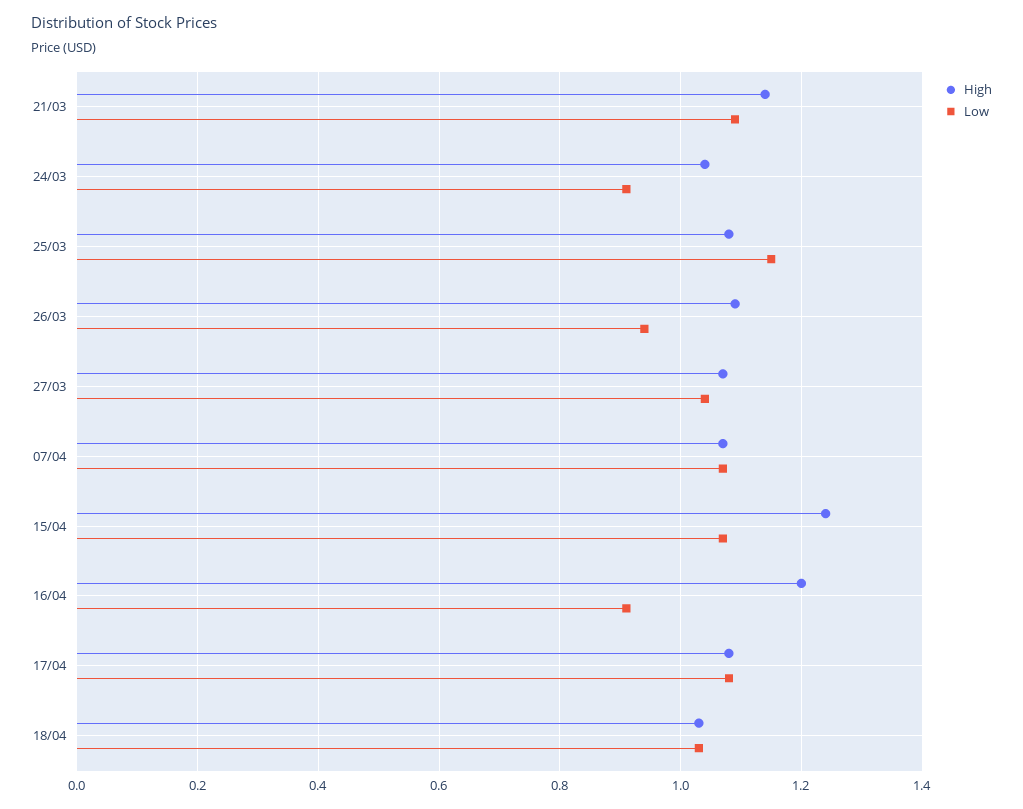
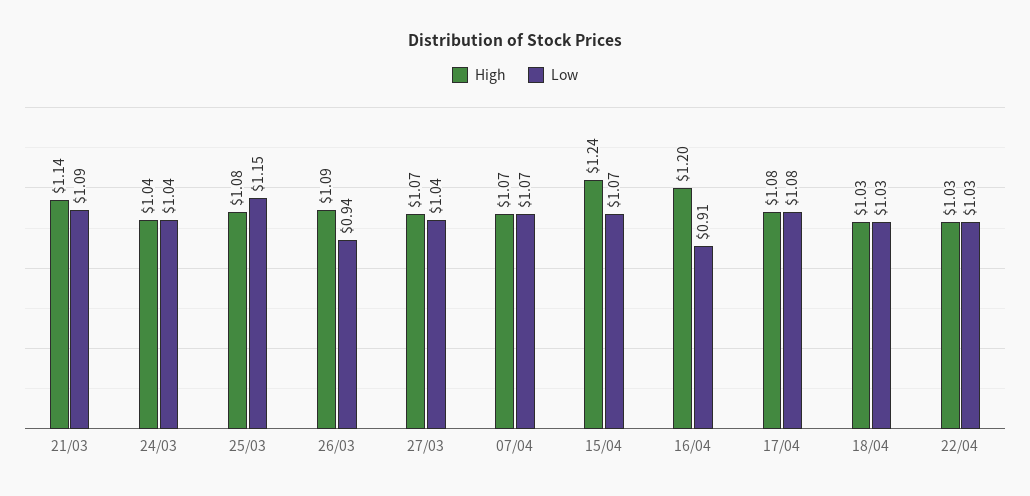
Low, 24/03: 0.9 -> 1.04
High, 22/04: none -> 1.03
Low, 22/04: none -> 1.03

